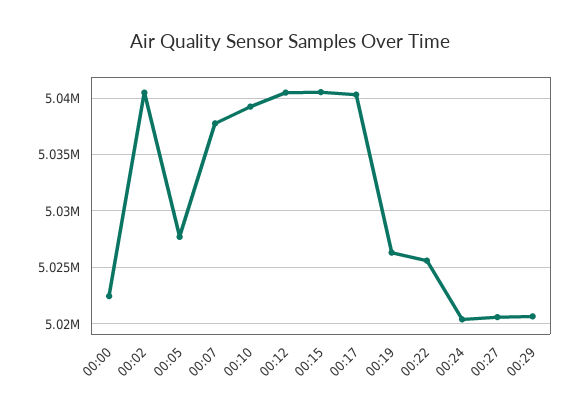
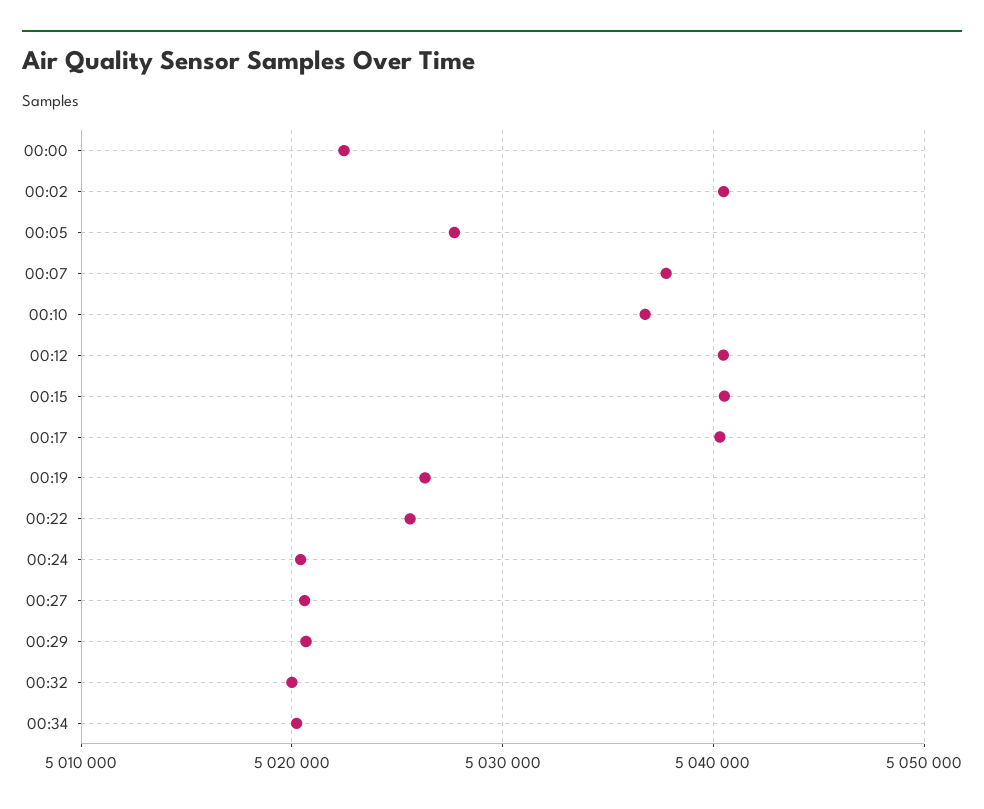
00:10: 5039000 -> 5037000
00:32: none -> 5020000
00:34: none -> 5020000

